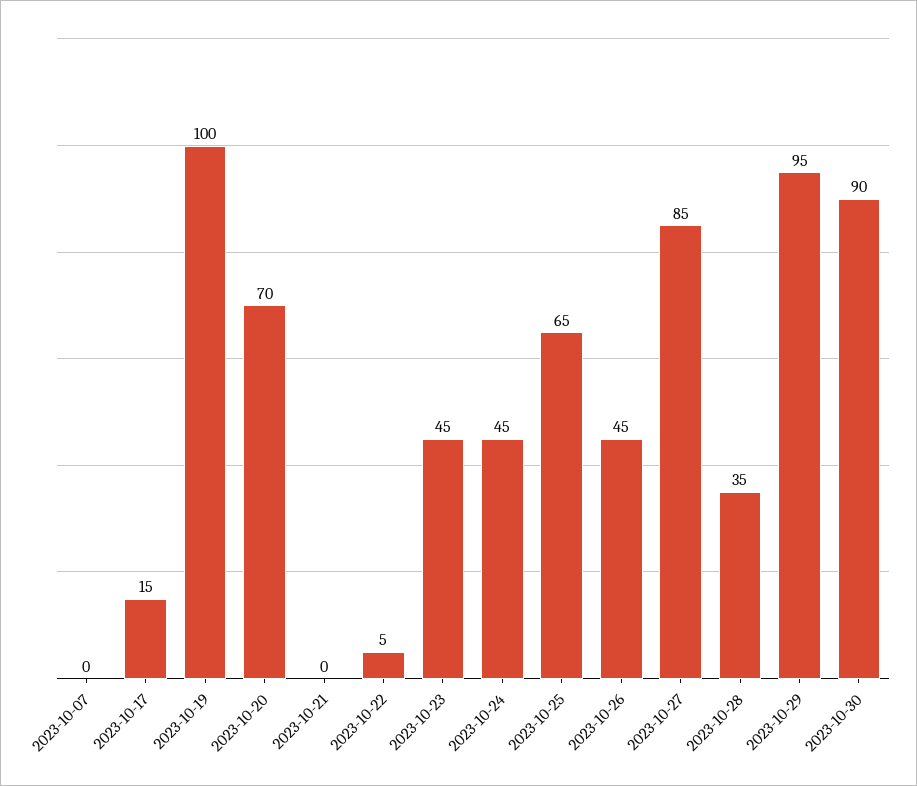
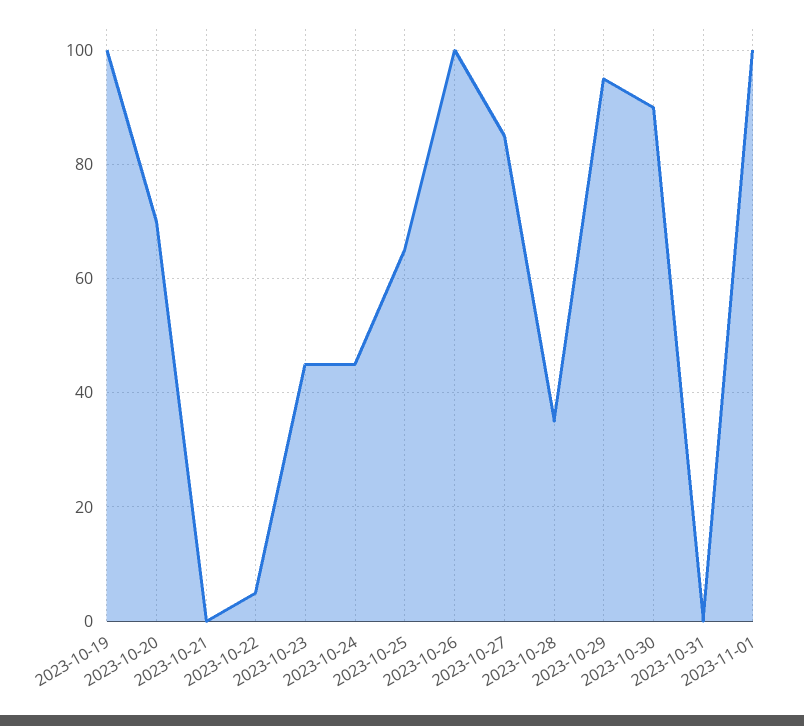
2023-10-07: 0 -> none
2023-10-17: 15 -> none
2023-10-26: 45 -> 100
2023-10-31: none -> 0
2023-11-01: none -> 100

